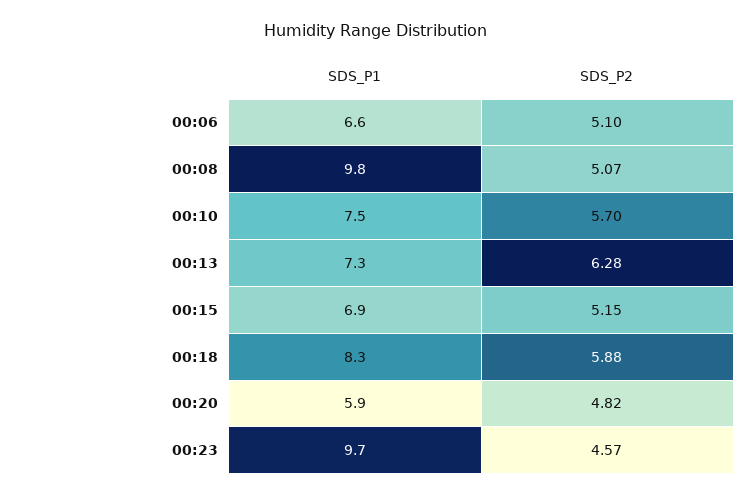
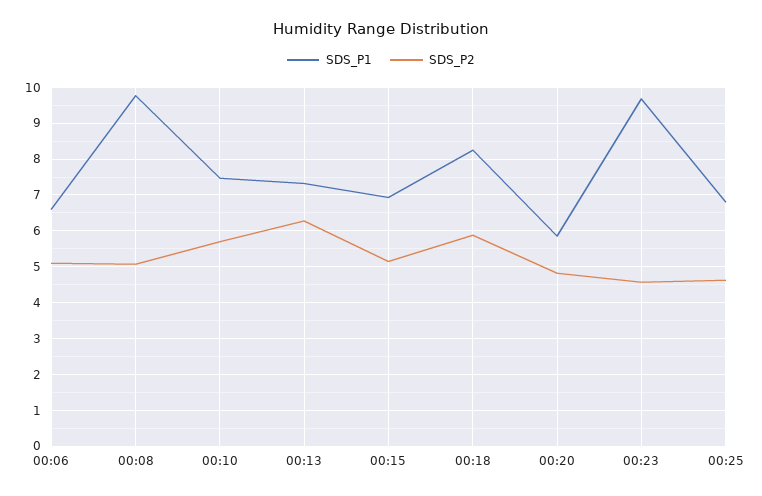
SDS_P1, 00:25: none -> 6.8
SDS_P2, 00:25: none -> 4.6

